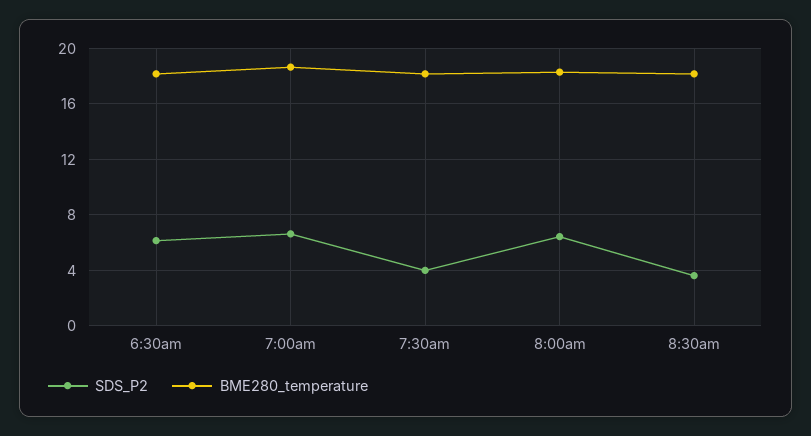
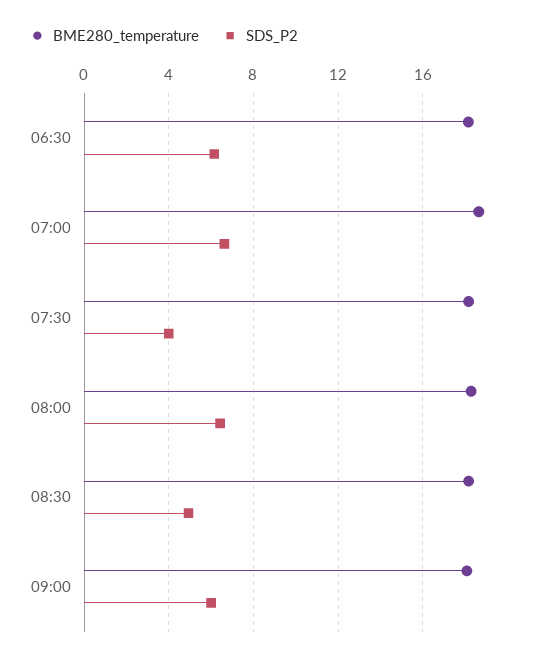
SDS_P2, 8:30am: 3.5 -> 5
BME280_temperature, 09:00: none -> 18
SDS_P2, 09:00: none -> 6

